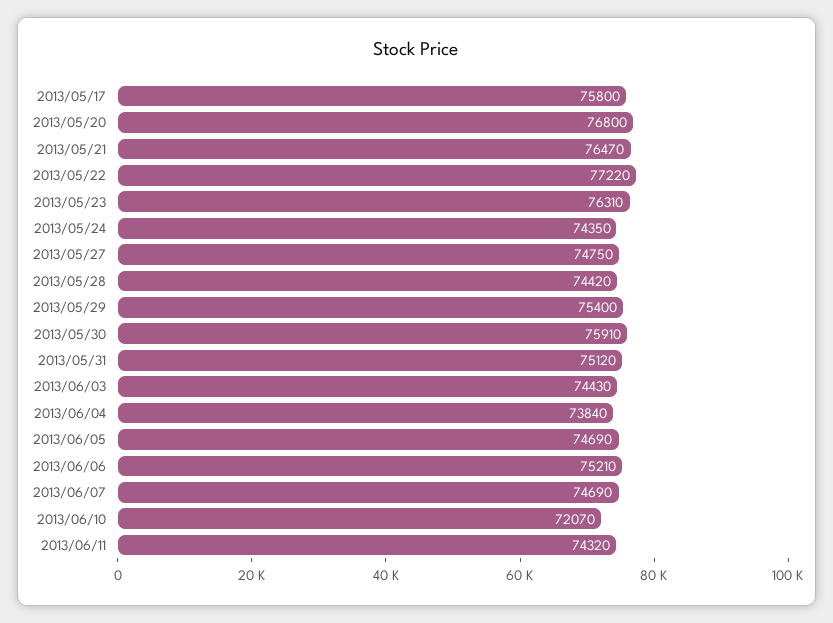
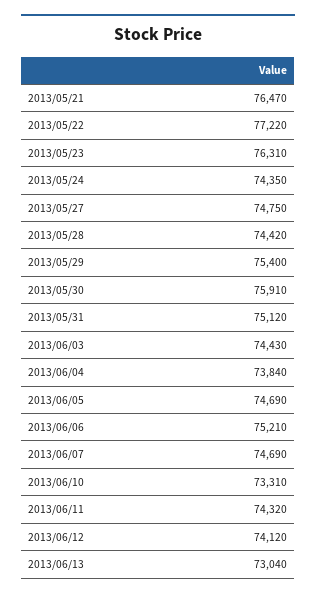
2013/05/17: 75800 -> none
2013/05/20: 76800 -> none
2013/06/10: 72070 -> 73310
2013/06/12: none -> 74120
2013/06/13: none -> 73040

